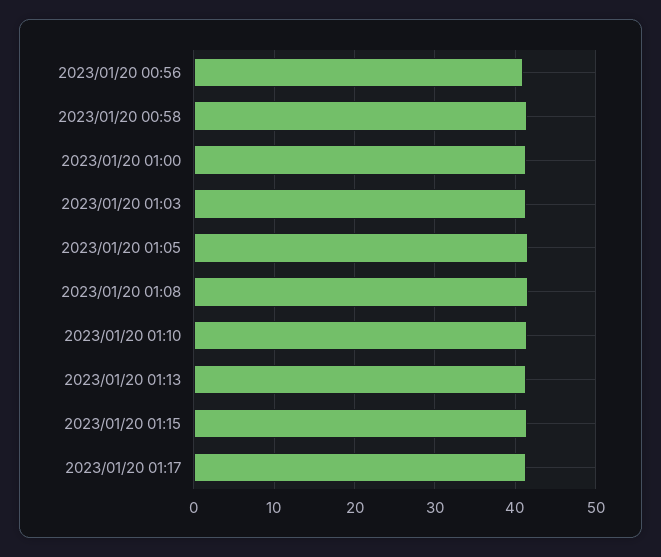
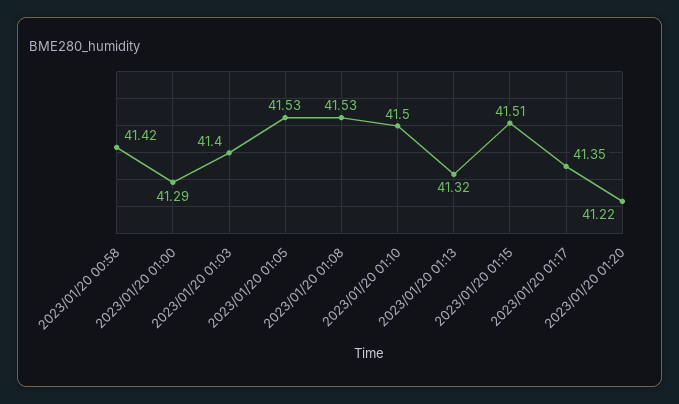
2023/01/20 00:56: 41 -> none
2023/01/20 01:20: none -> 41.22

